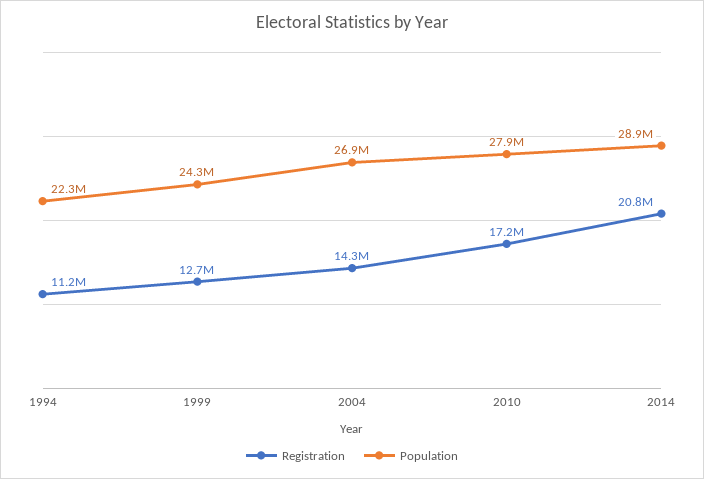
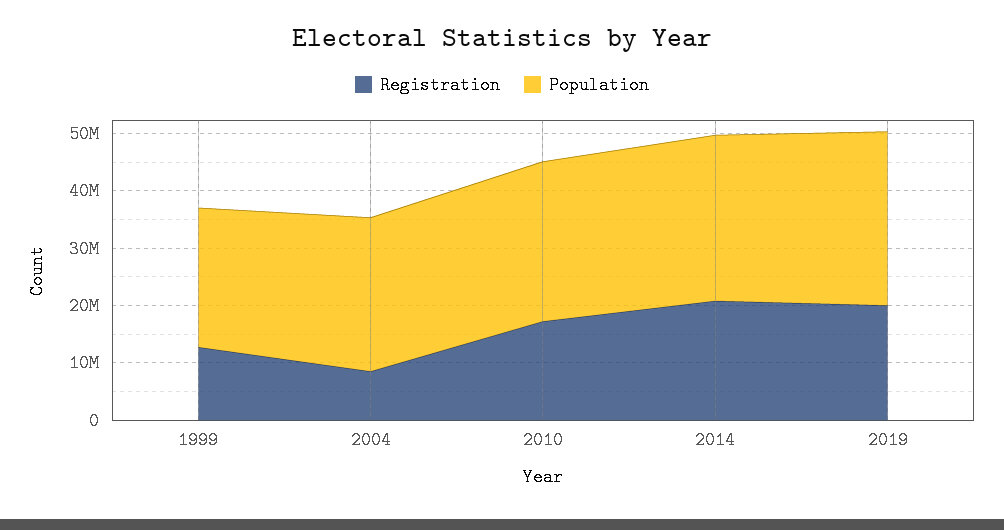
Registration, 1994: 11200000 -> none
Population, 1994: 22300000 -> none
Registration, 2004: 14300000 -> 8000000
Registration, 2019: none -> 20000000
Population, 2019: none -> 30000000

